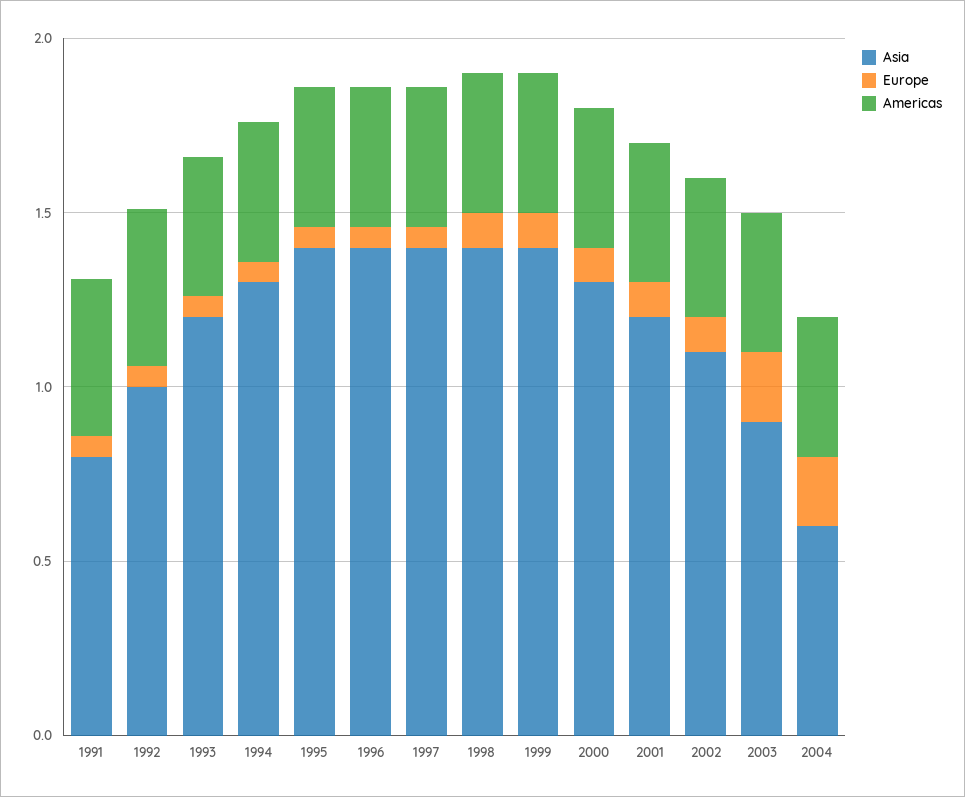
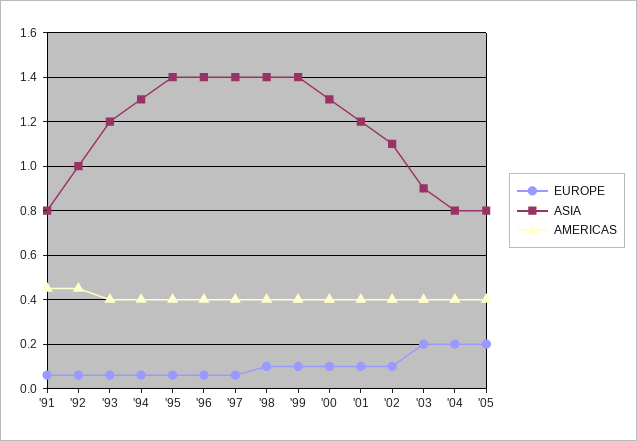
Asia, 2004: 0.6 -> 0.8
Europe, '05: none -> 0.2
Asia, '05: none -> 0.8
Americas, '05: none -> 0.4

